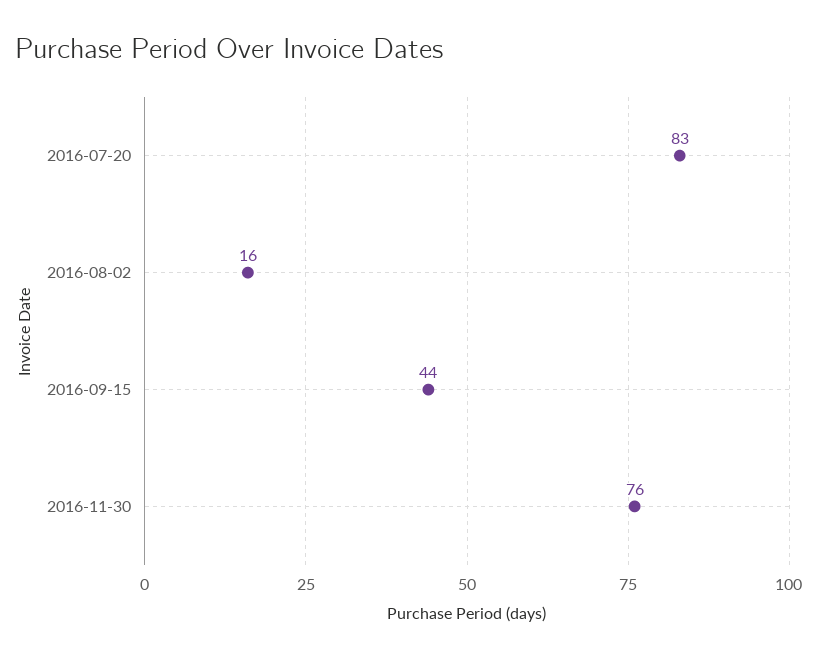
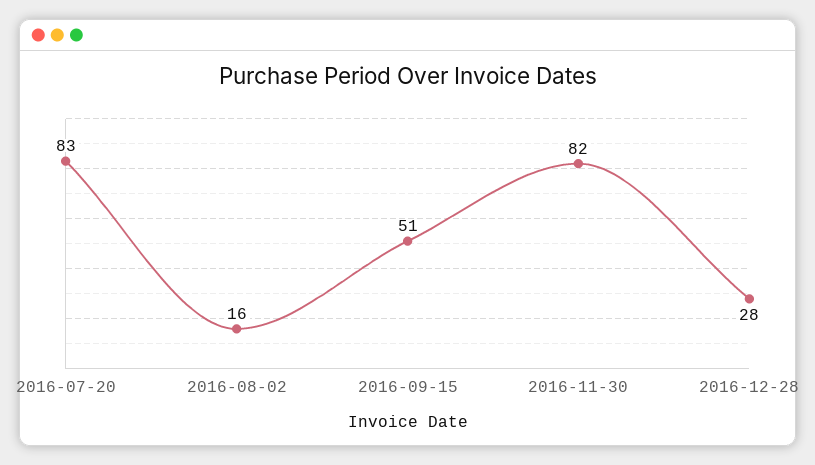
2016-09-15: 44 -> 51
2016-11-30: 76 -> 82
2016-12-28: none -> 28

